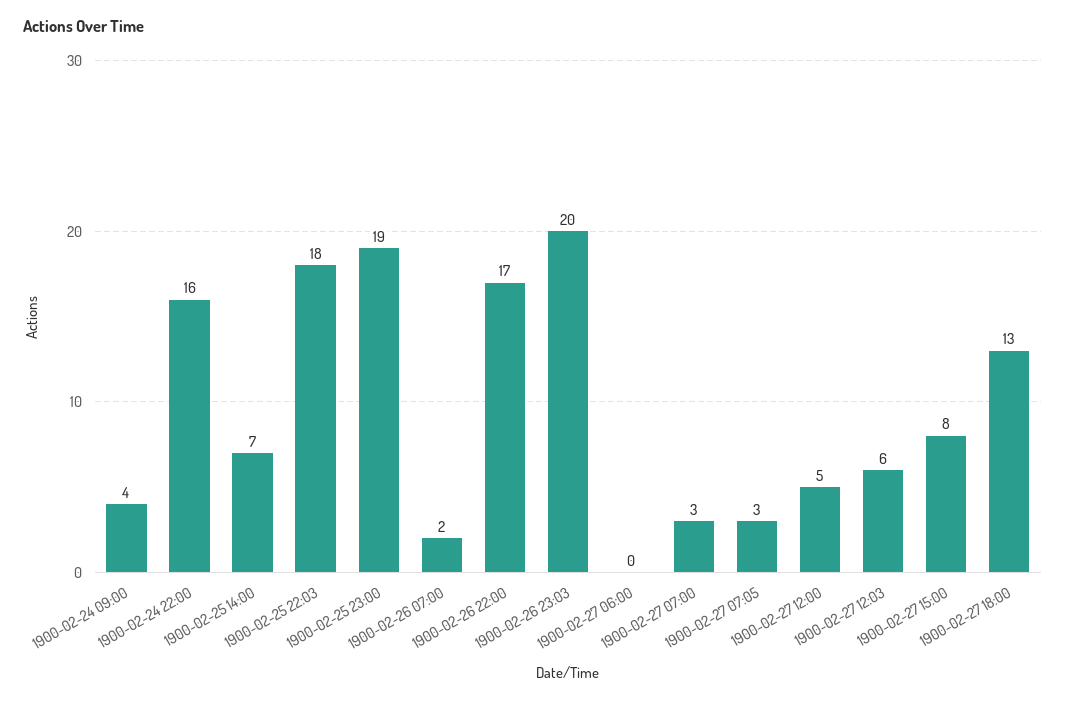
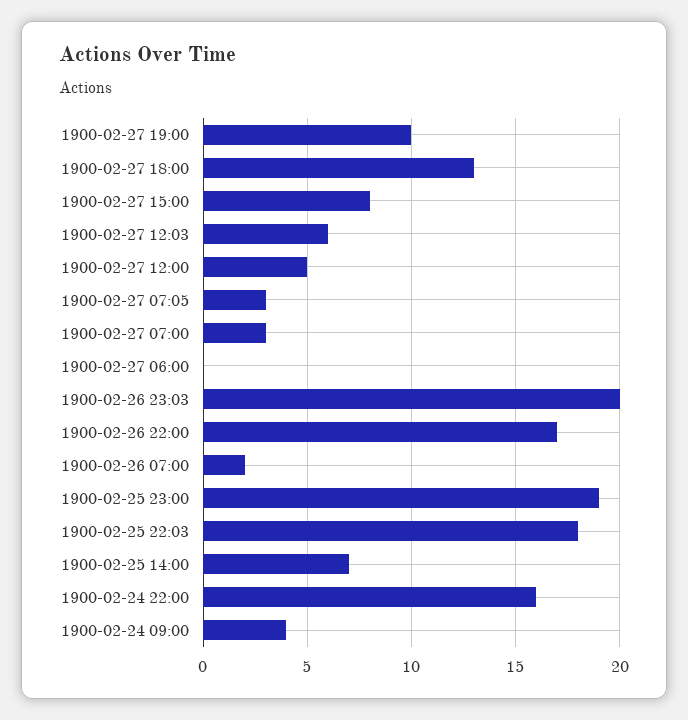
1900-02-27 19:00: none -> 10

